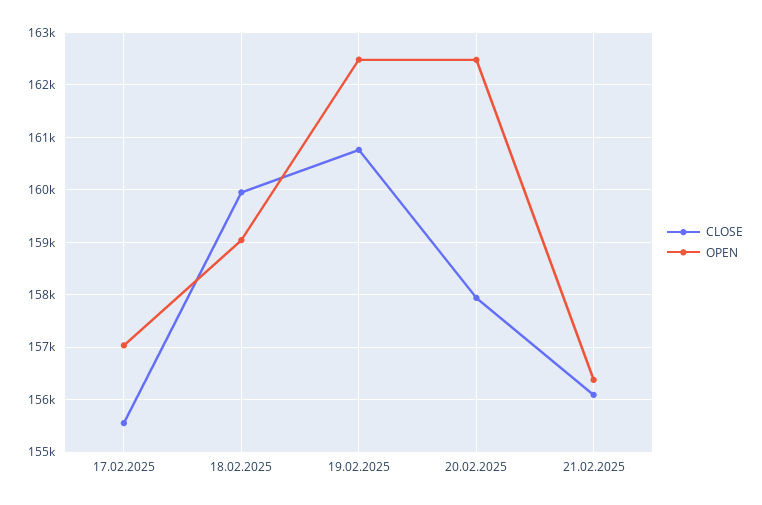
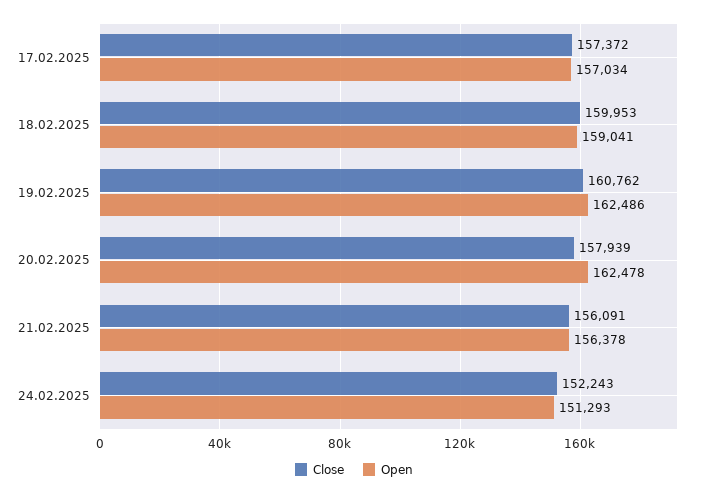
CLOSE, 17.02.2025: 155600 -> 157372
CLOSE, 24.02.2025: none -> 152243
OPEN, 24.02.2025: none -> 151293

